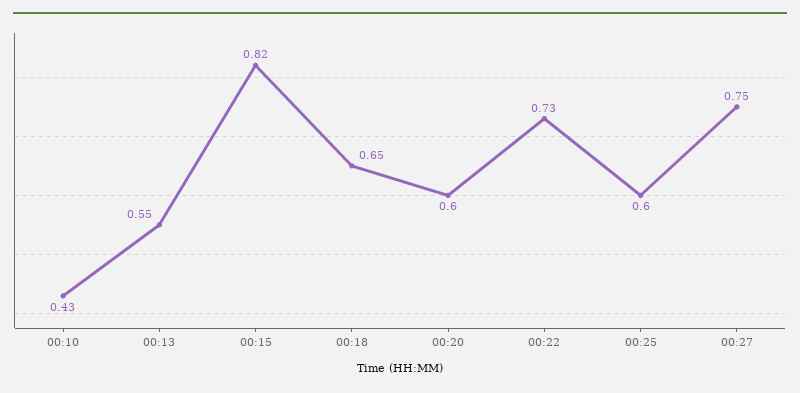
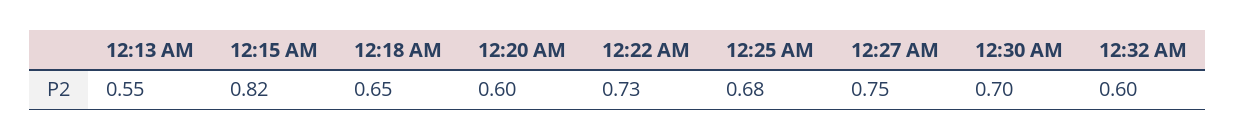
00:10: 0.43 -> none
00:25: 0.6 -> 0.68
12:30 AM: none -> 0.7
12:32 AM: none -> 0.6

